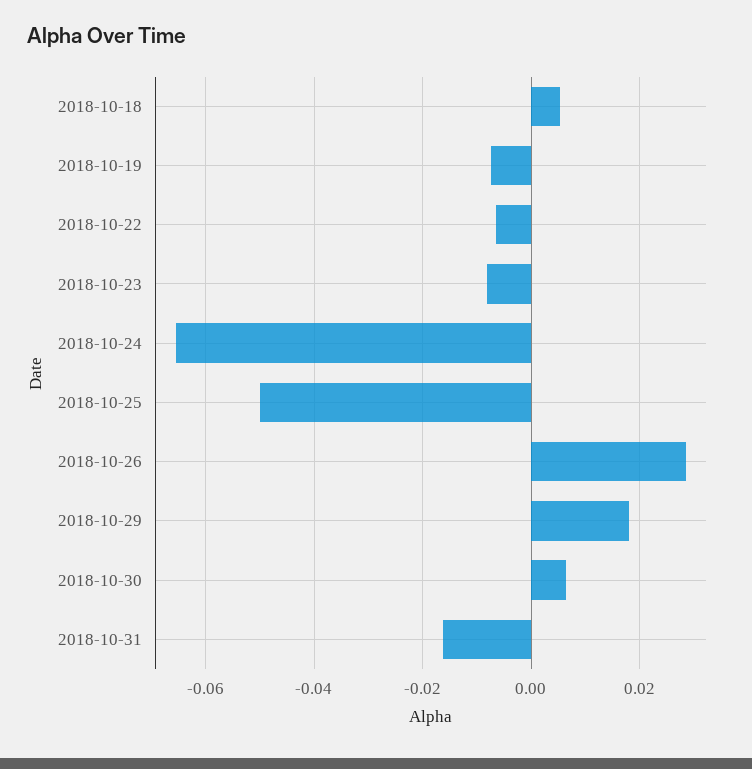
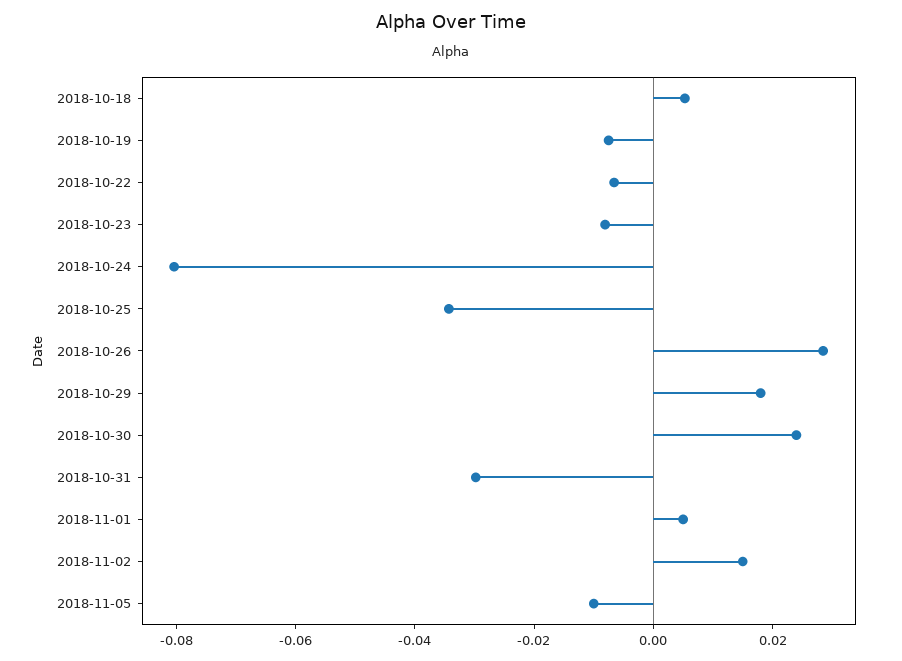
2018-10-24: -0.066 -> -0.08
2018-10-25: -0.05 -> -0.035
2018-10-30: 0.006 -> 0.025
2018-10-31: -0.016 -> -0.03
2018-11-01: none -> 0.005
2018-11-02: none -> 0.015
2018-11-05: none -> -0.01

